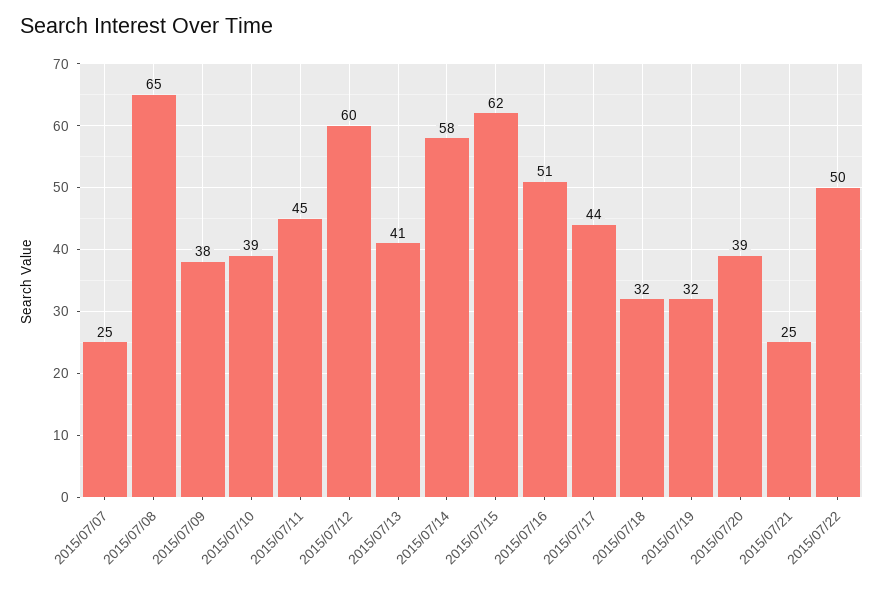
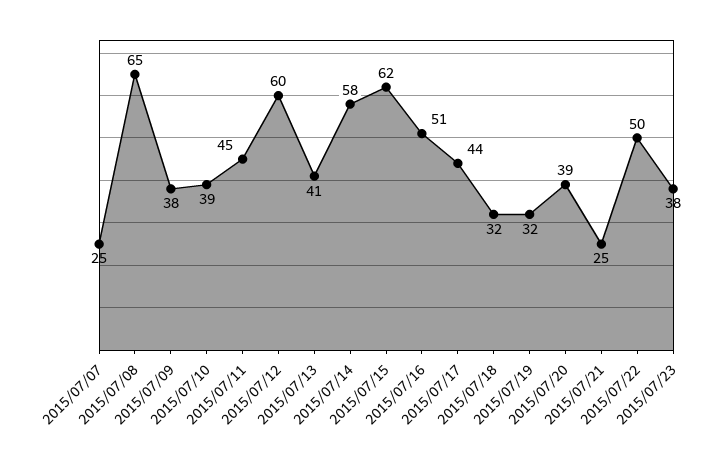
2015/07/23: none -> 38

